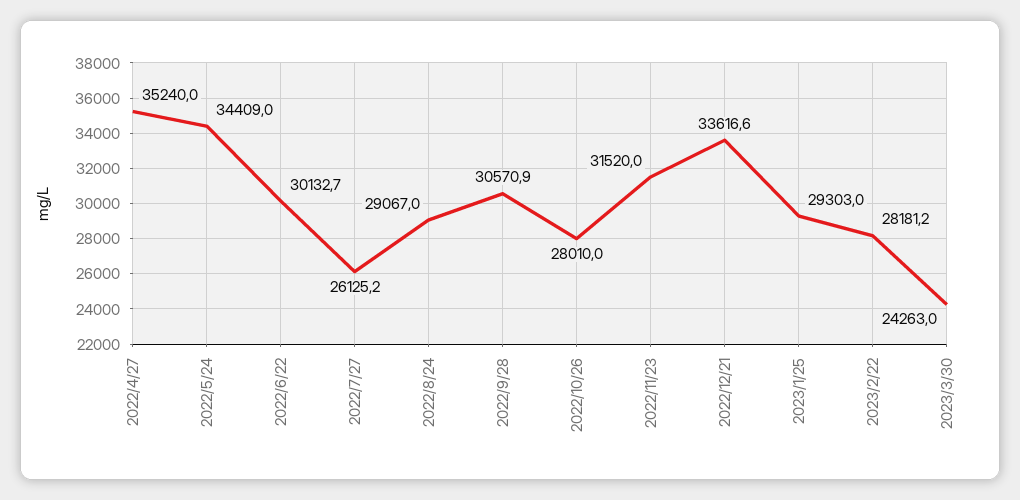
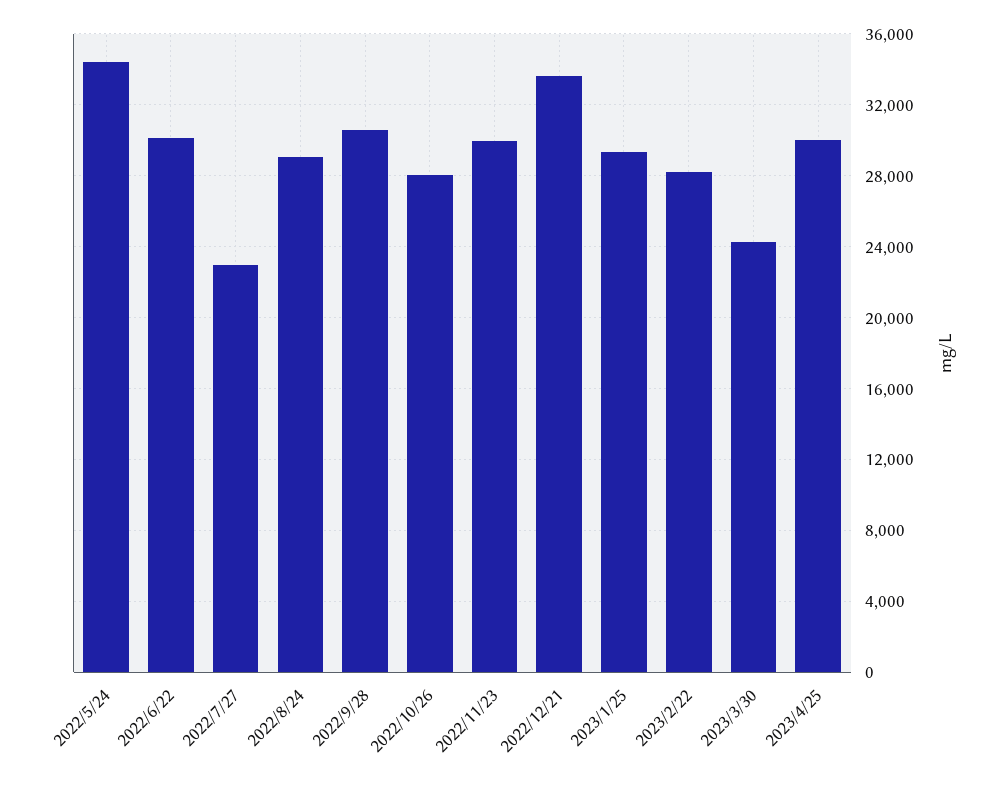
2022/4/27: 35240 -> none
2022/7/27: 26125.2 -> 23000
2022/11/23: 31520 -> 30000
2023/4/25: none -> 30000

